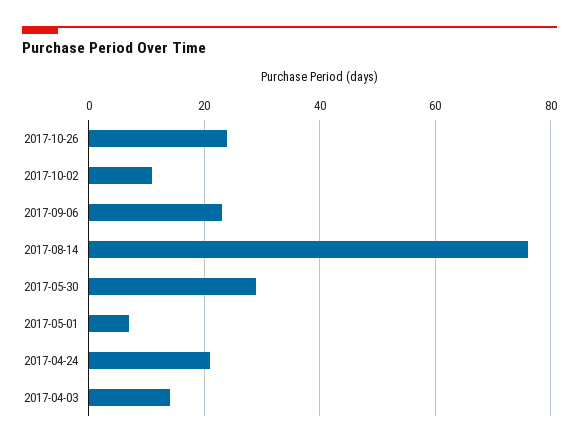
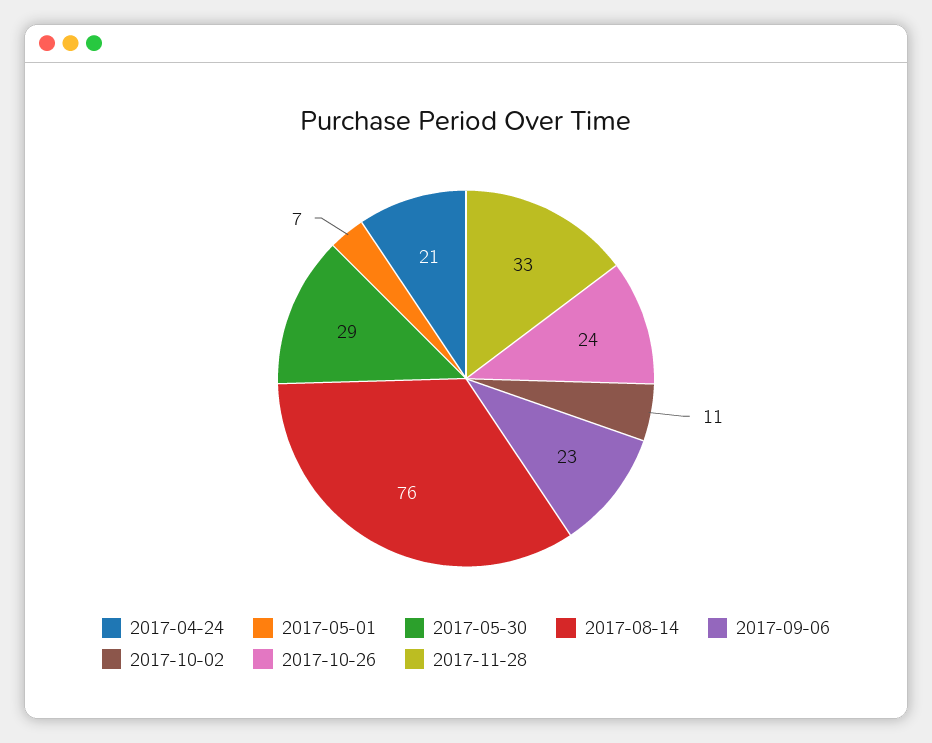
2017-04-03: 15 -> none
2017-11-28: none -> 33

